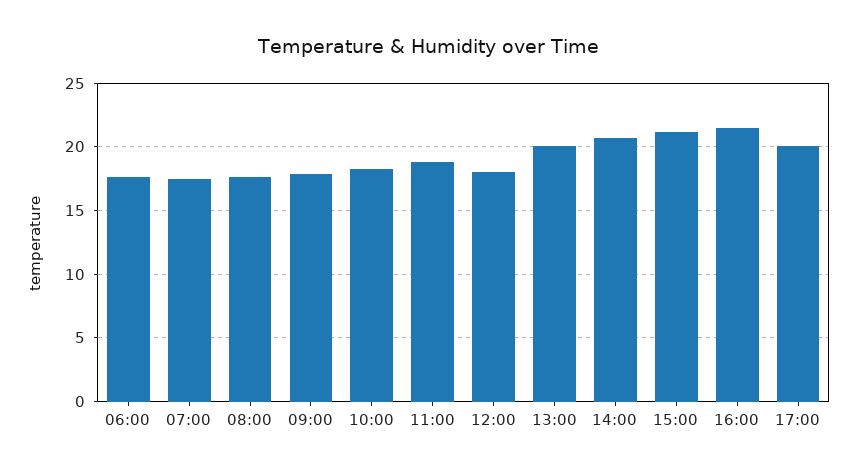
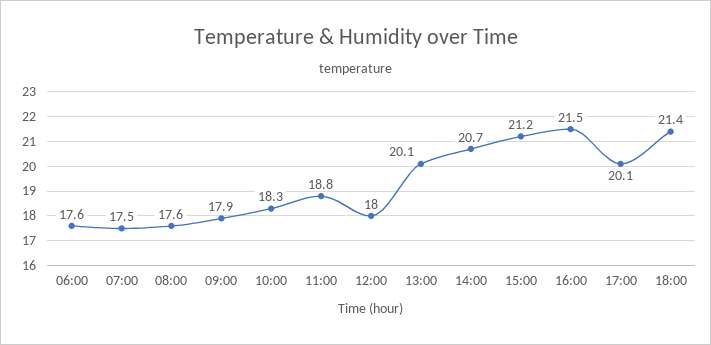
18:00: none -> 21.4

